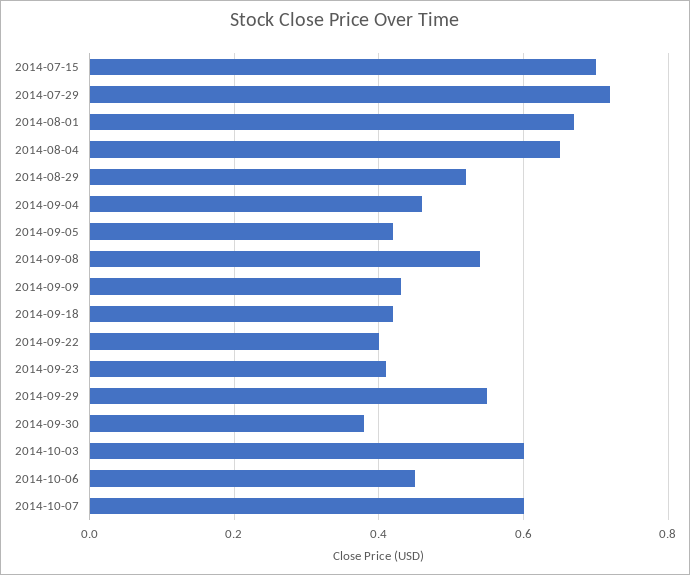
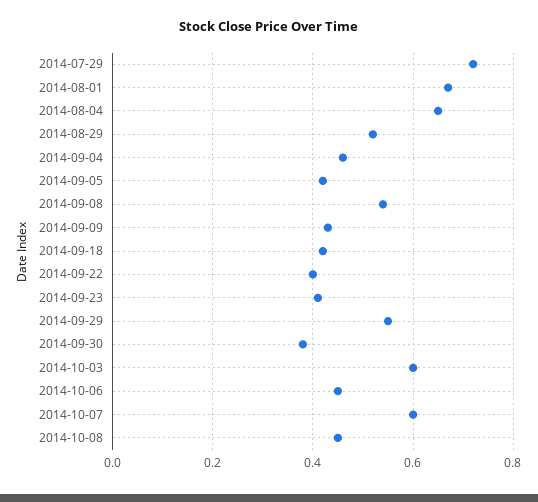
2014-07-15: 0.7 -> none
2014-10-08: none -> 0.45

